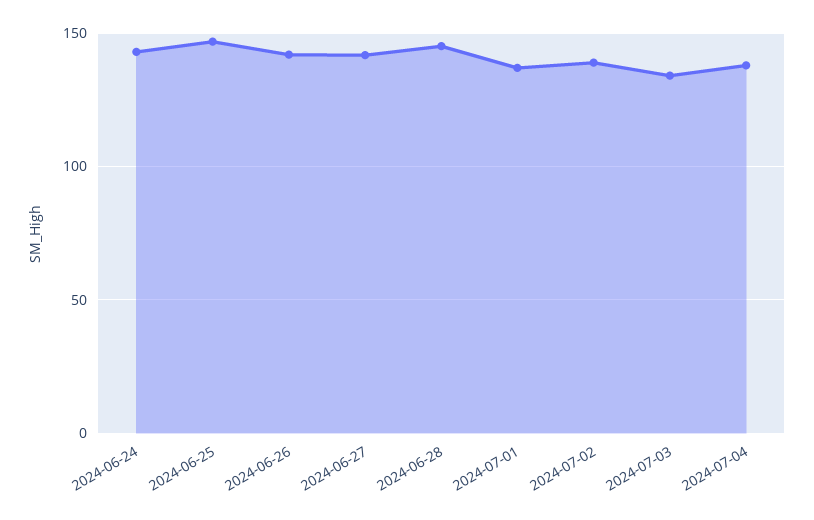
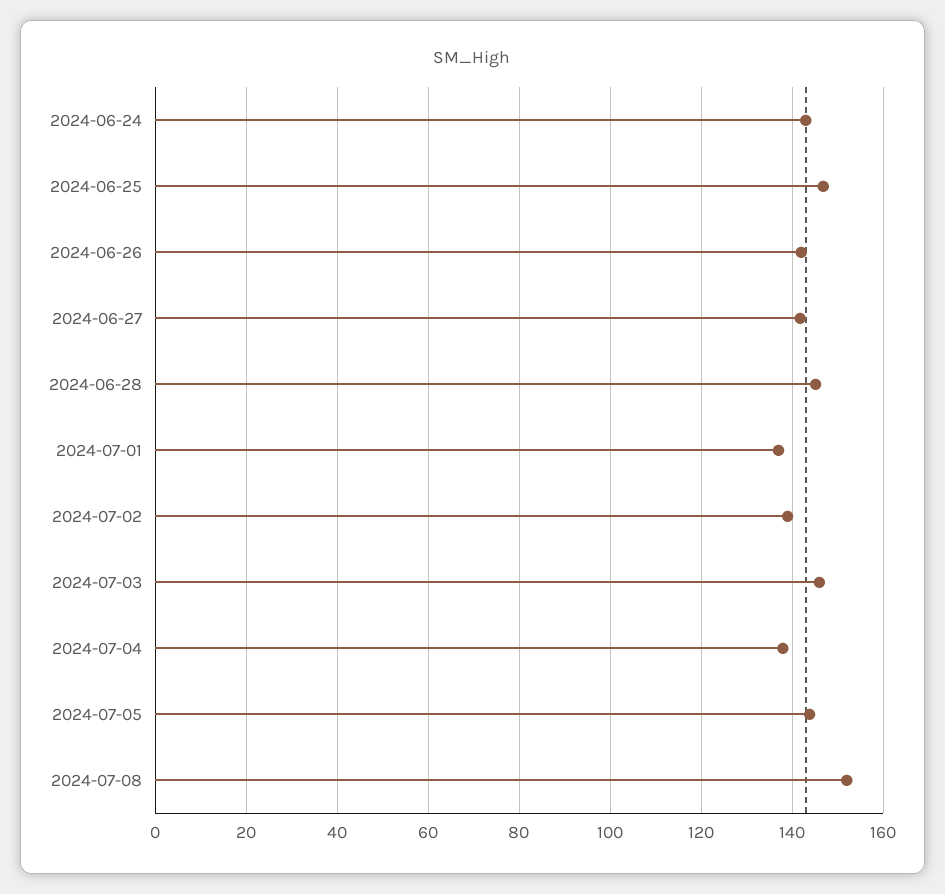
2024-07-03: 135 -> 146
2024-07-05: none -> 144
2024-07-08: none -> 152

